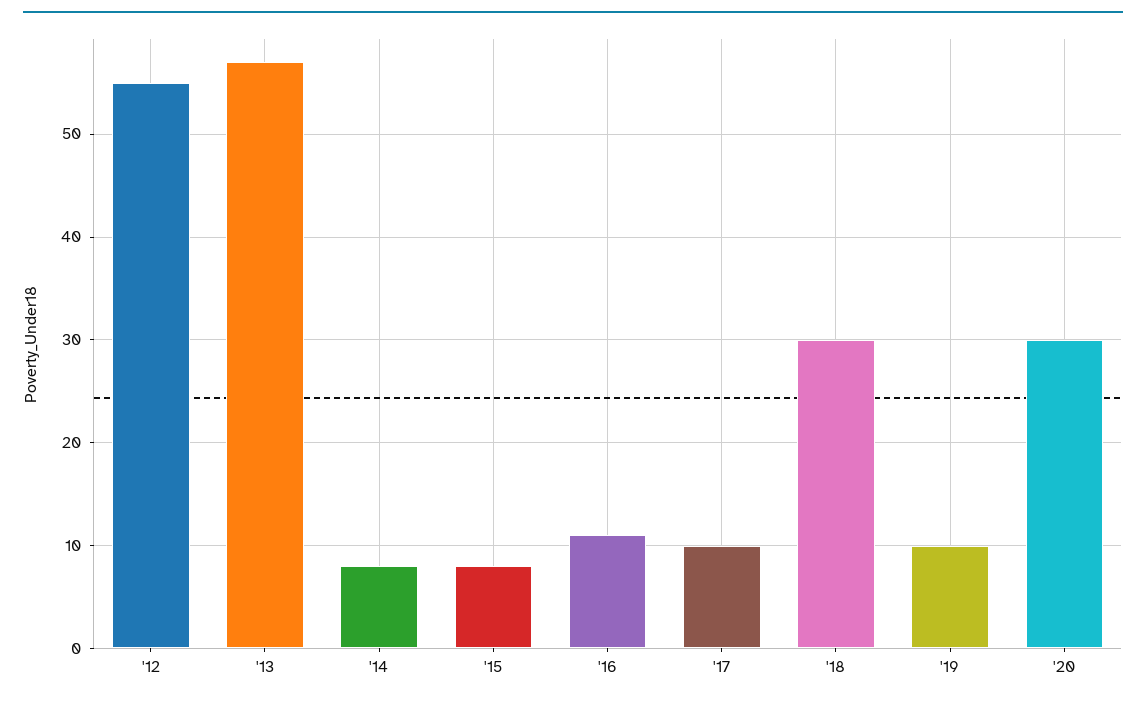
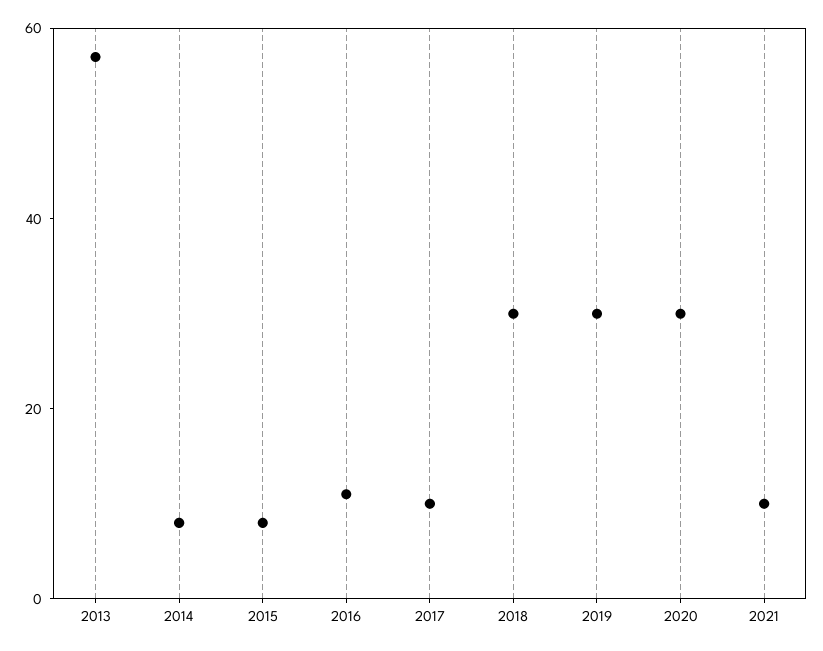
'12: 55 -> none
'19: 10 -> 30
2021: none -> 10

